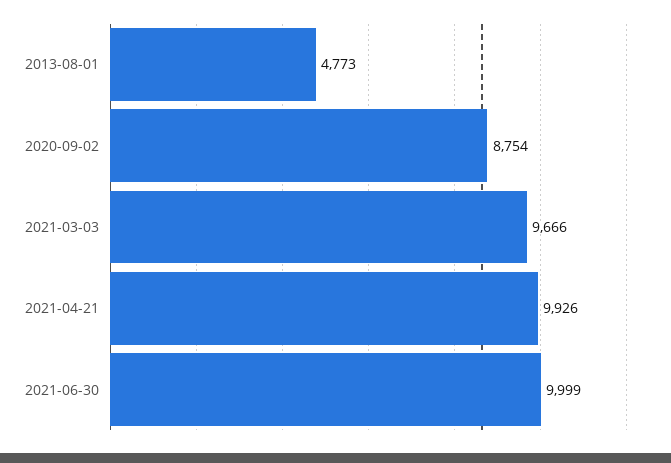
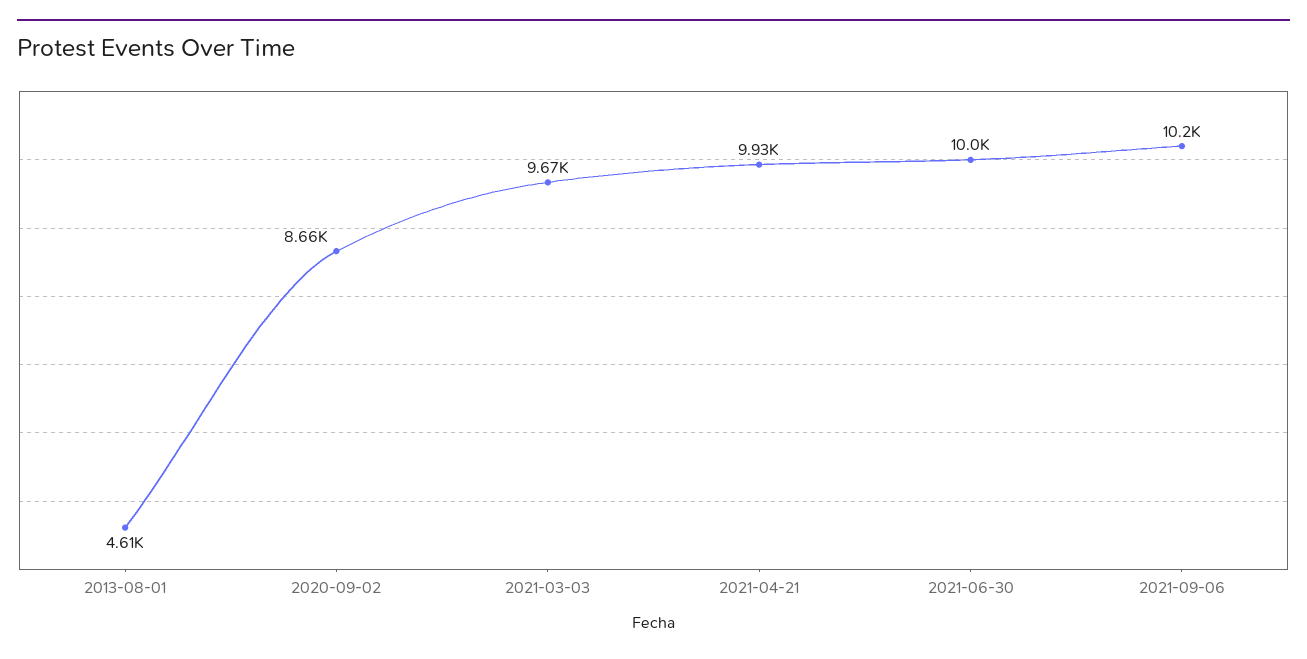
2013-08-01: 4773 -> 4610
2020-09-02: 8754 -> 8660
2021-09-06: none -> 10200

